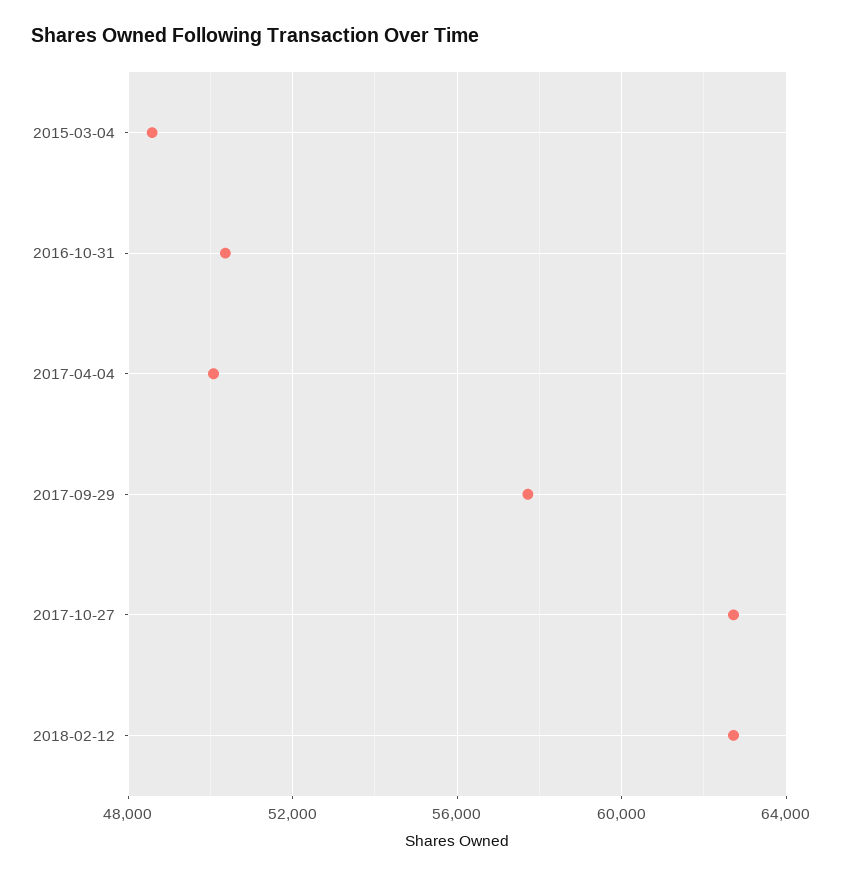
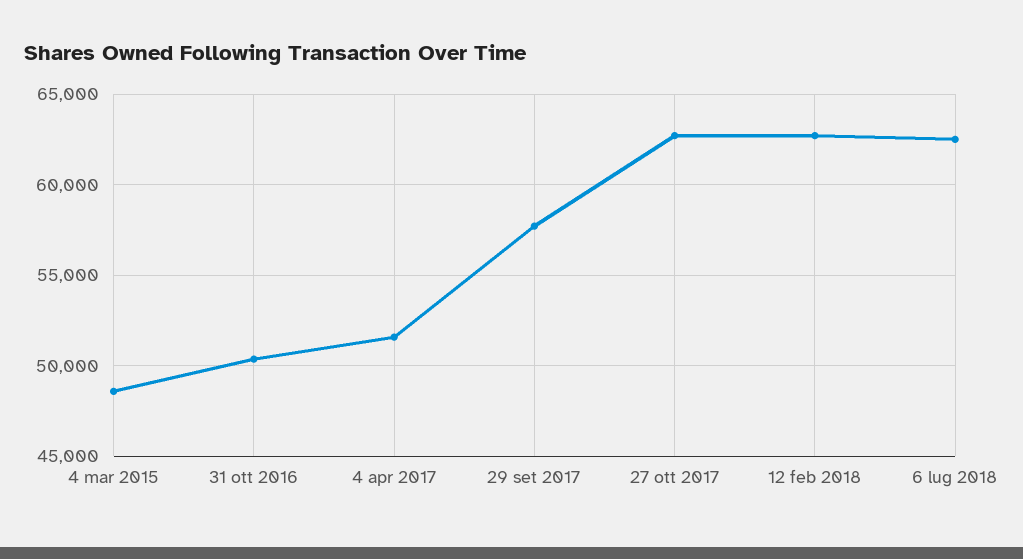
2017-04-04: 50000 -> 51500
6 lug 2018: none -> 62500

